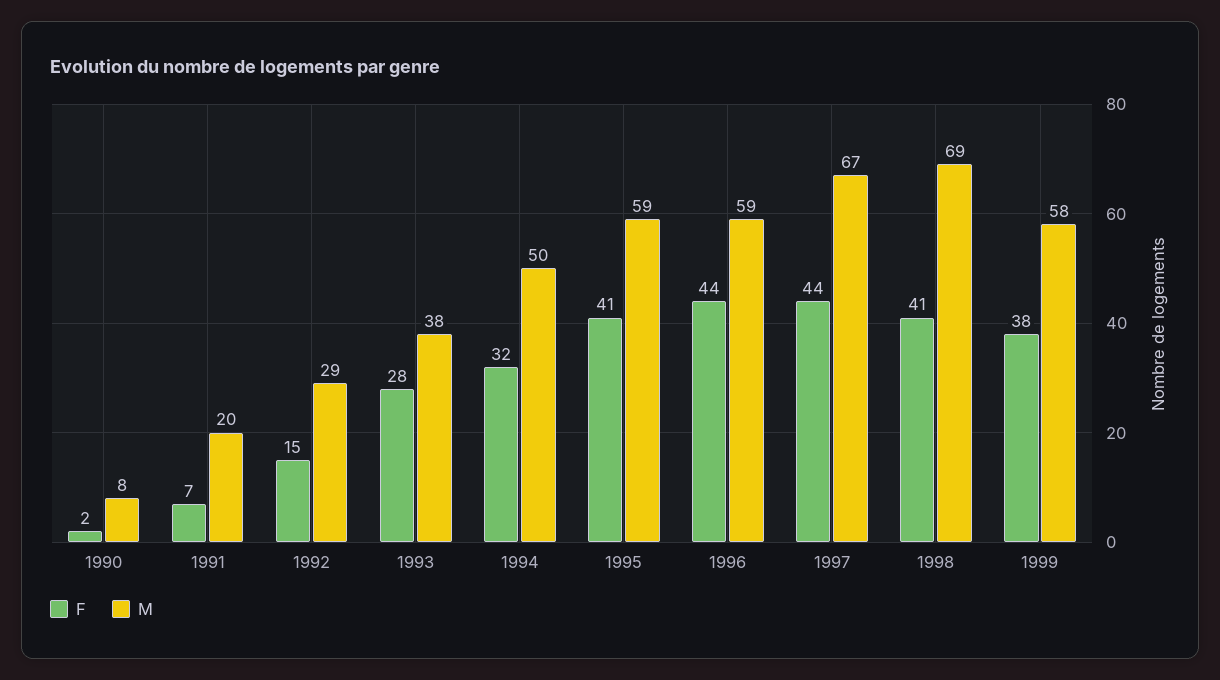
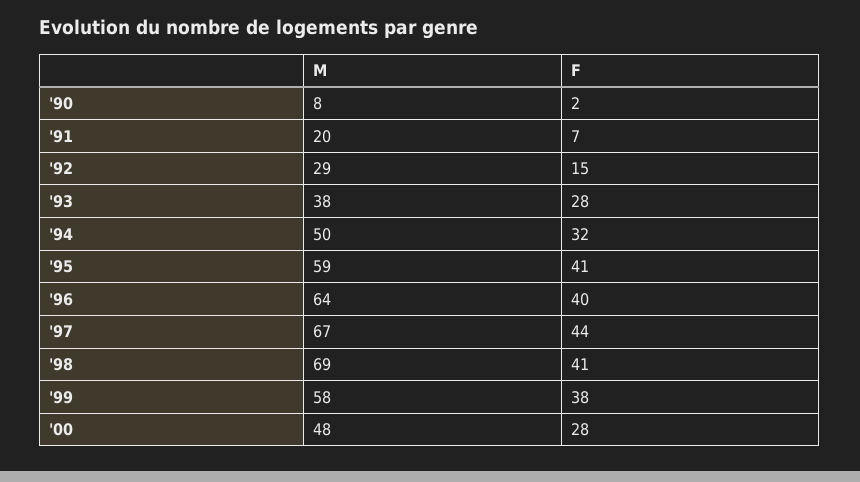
F, 1996: 44 -> 40
M, 1996: 59 -> 64
M, '00: none -> 48
F, '00: none -> 28

